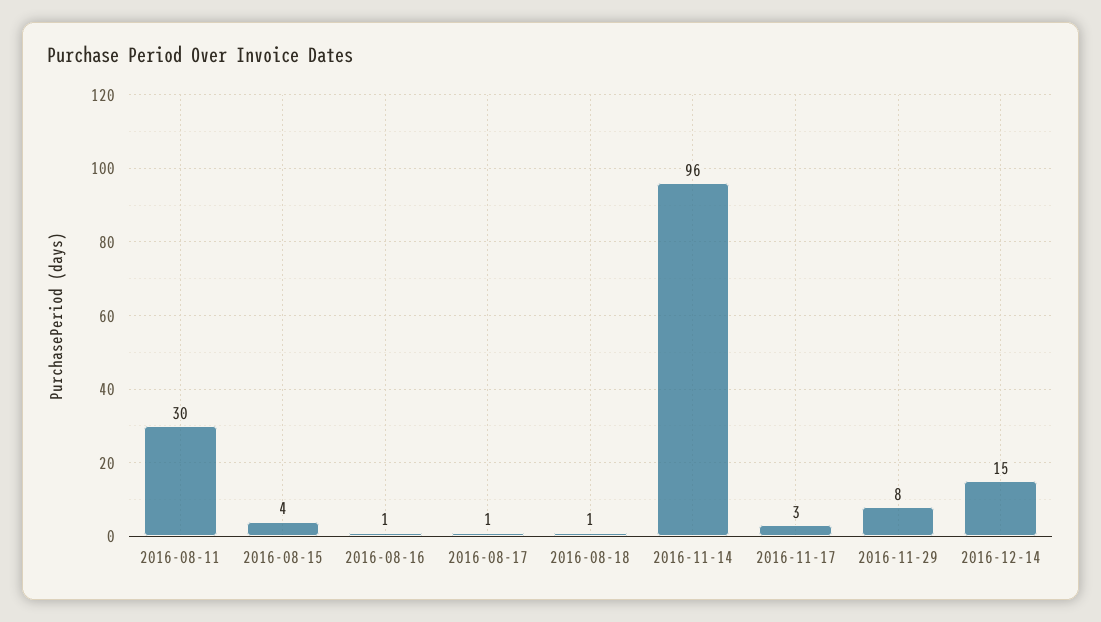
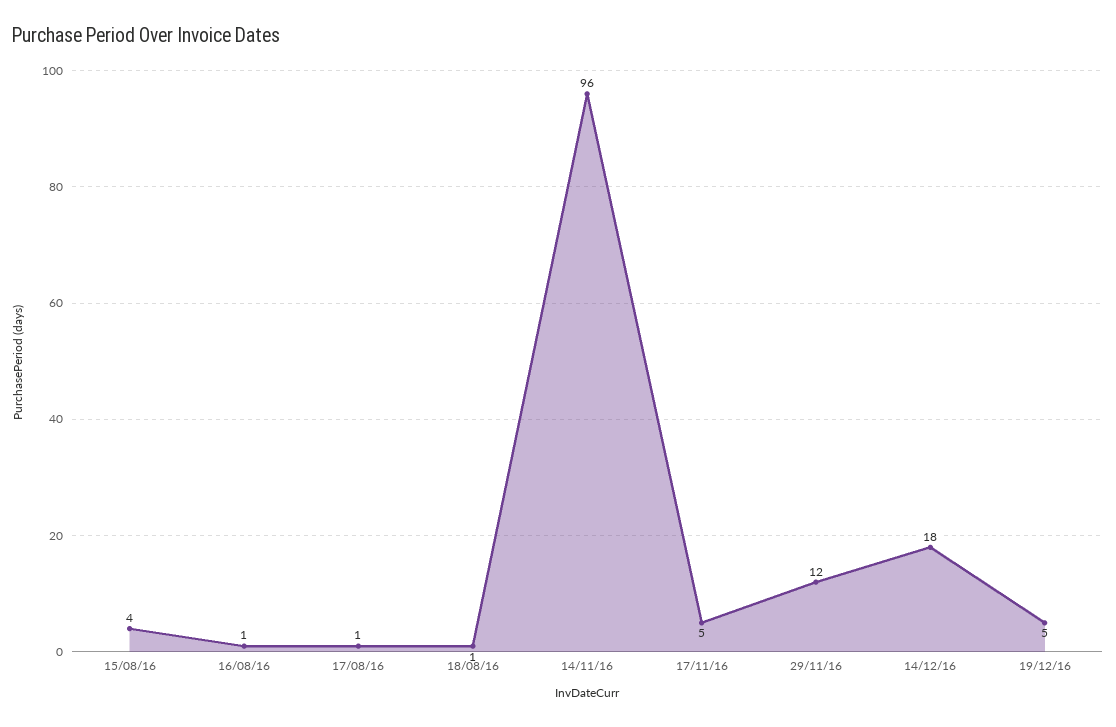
2016-08-11: 30 -> none
2016-11-17: 3 -> 5
2016-11-29: 8 -> 12
2016-12-14: 15 -> 18
19/12/16: none -> 5

